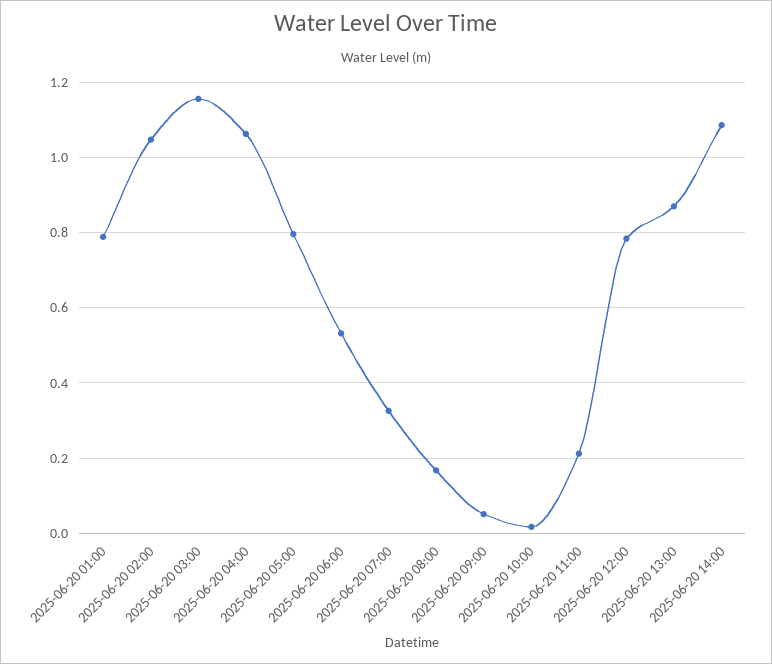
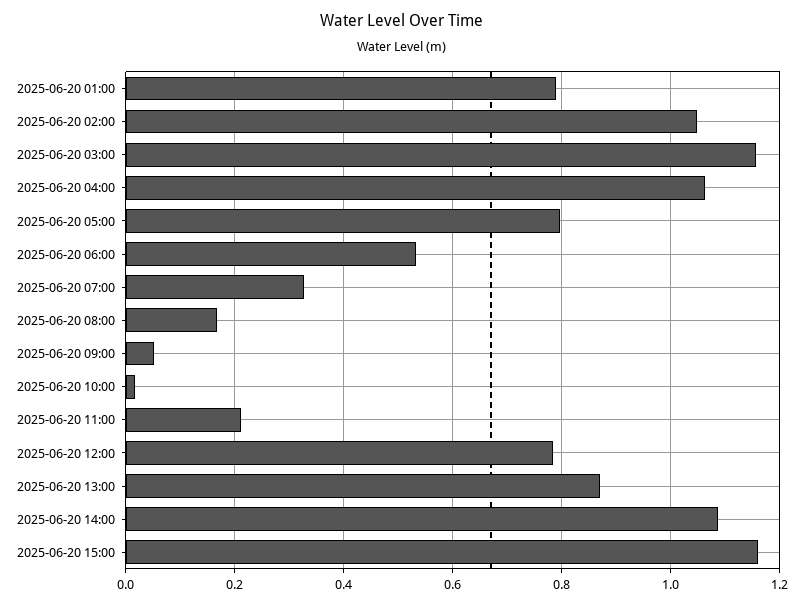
2025-06-20 15:00: none -> 1.16

